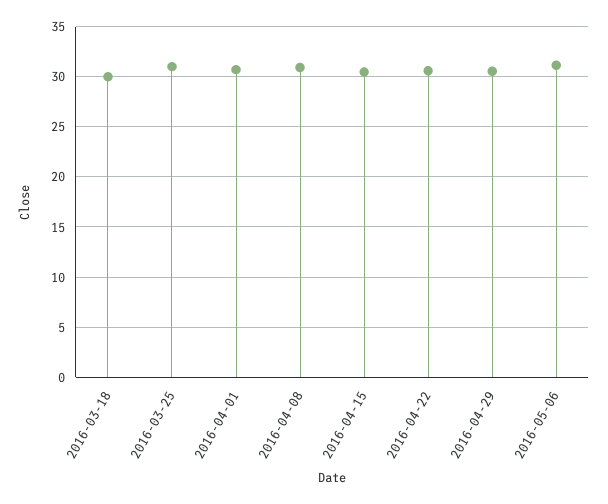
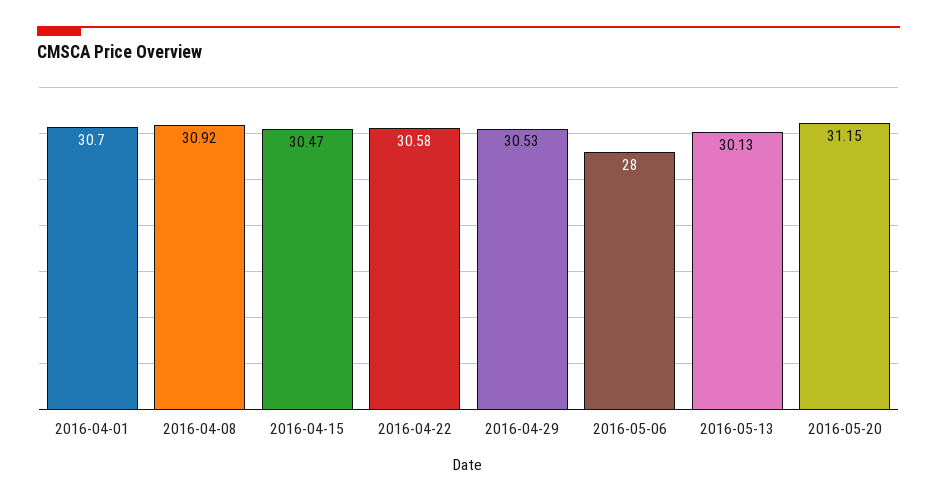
2016-03-18: 30 -> none
2016-03-25: 31 -> none
2016-05-06: 31 -> 28
2016-05-13: none -> 30.13
2016-05-20: none -> 31.15

